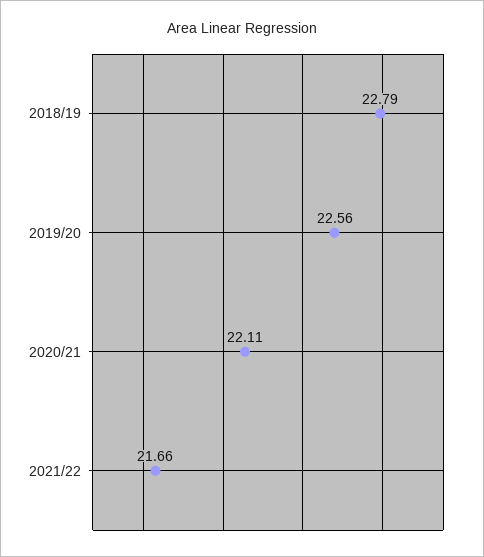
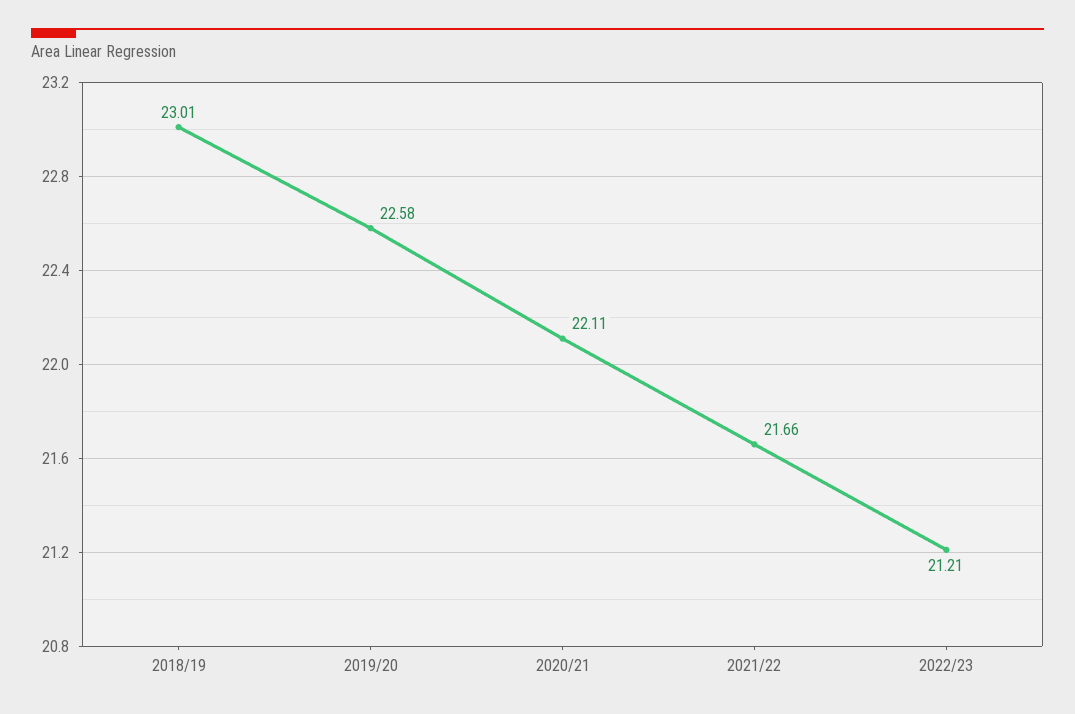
2018/19: 22.79 -> 23.01
2019/20: 22.56 -> 22.58
2022/23: none -> 21.21

